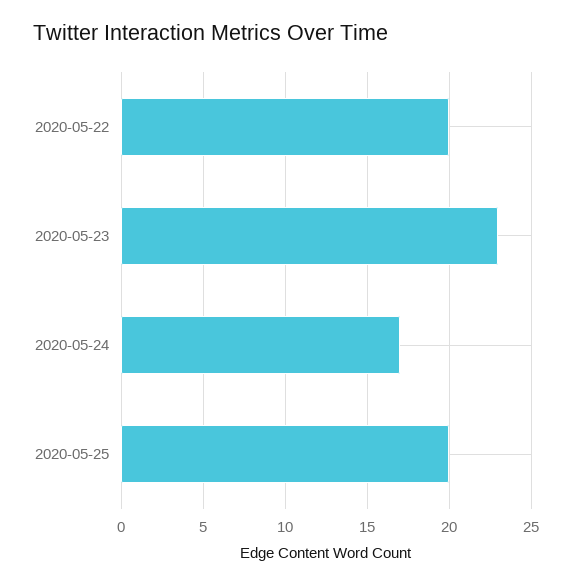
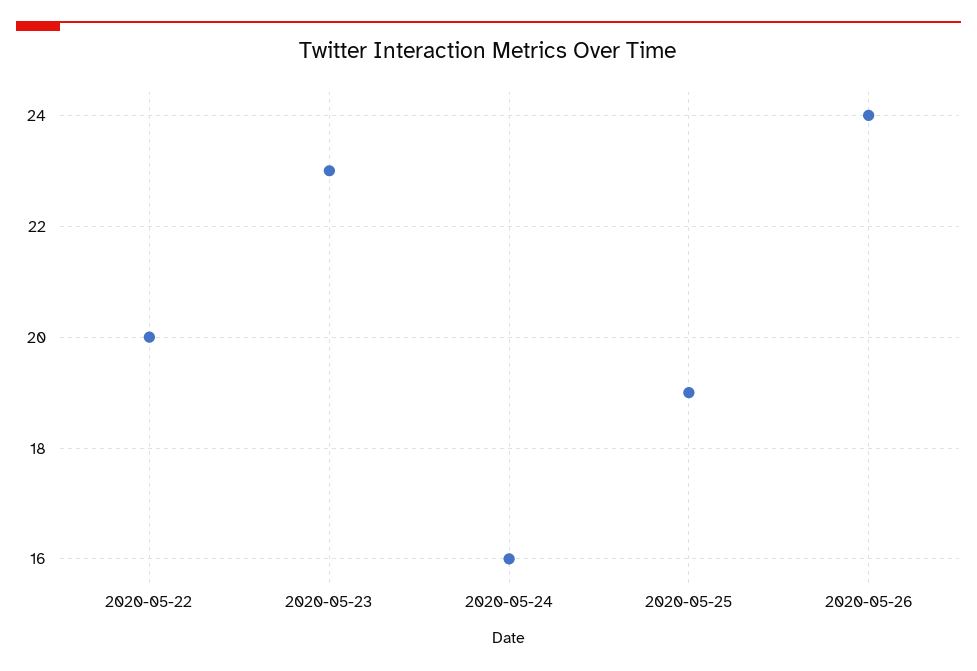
2020-05-24: 17 -> 16
2020-05-25: 20 -> 19
2020-05-26: none -> 24

